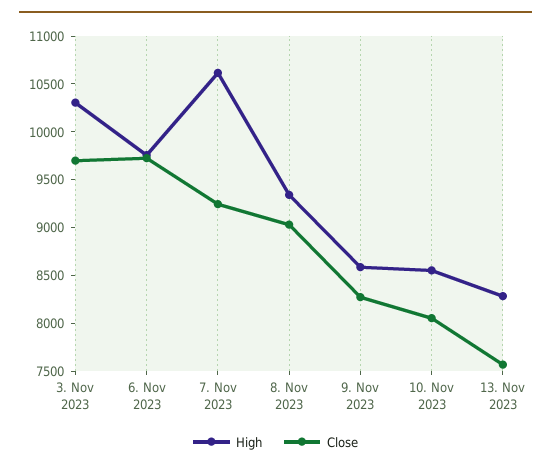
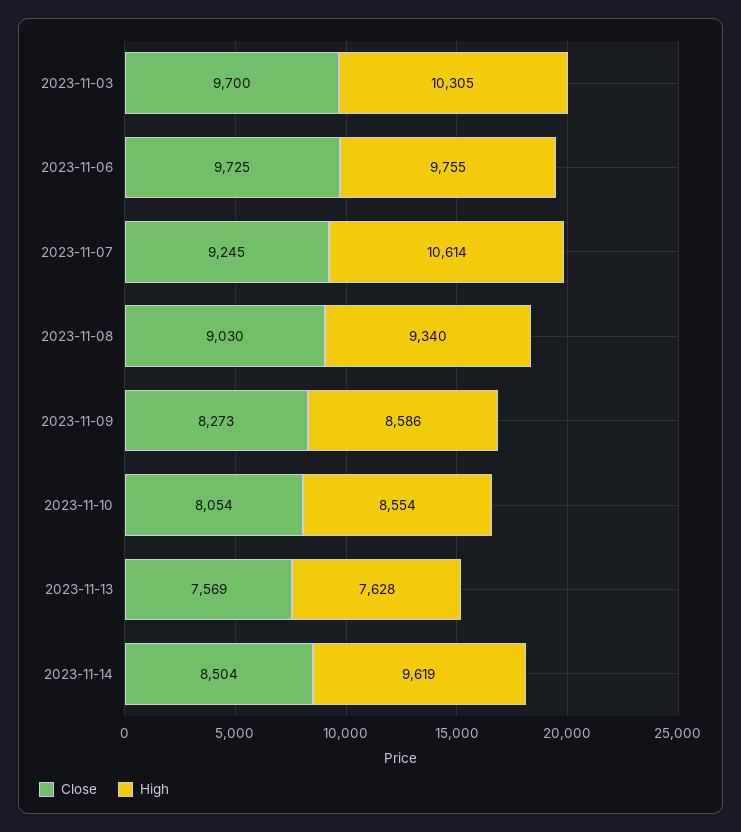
High, 13. Nov 2023: 8300 -> 7628
Close, 2023-11-14: none -> 8504
High, 2023-11-14: none -> 9619

